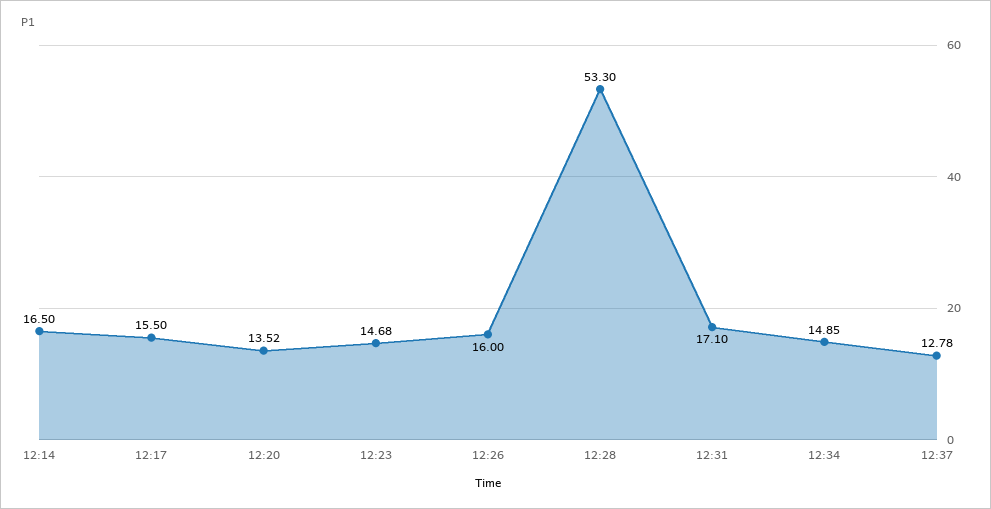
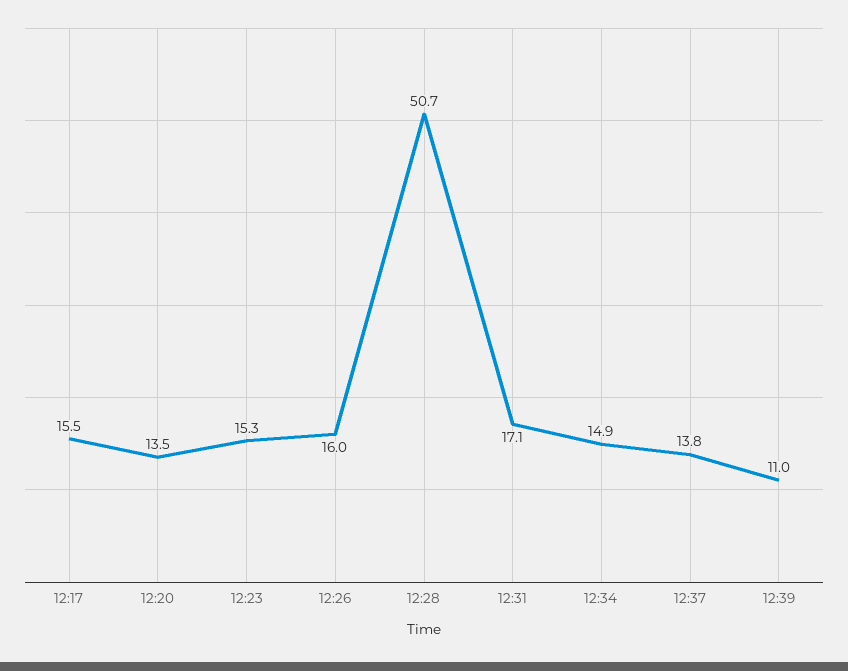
12:14: 16.5 -> none
12:23: 14.68 -> 15.3
12:28: 53.3 -> 50.7
12:37: 12.78 -> 13.8
12:39: none -> 11

